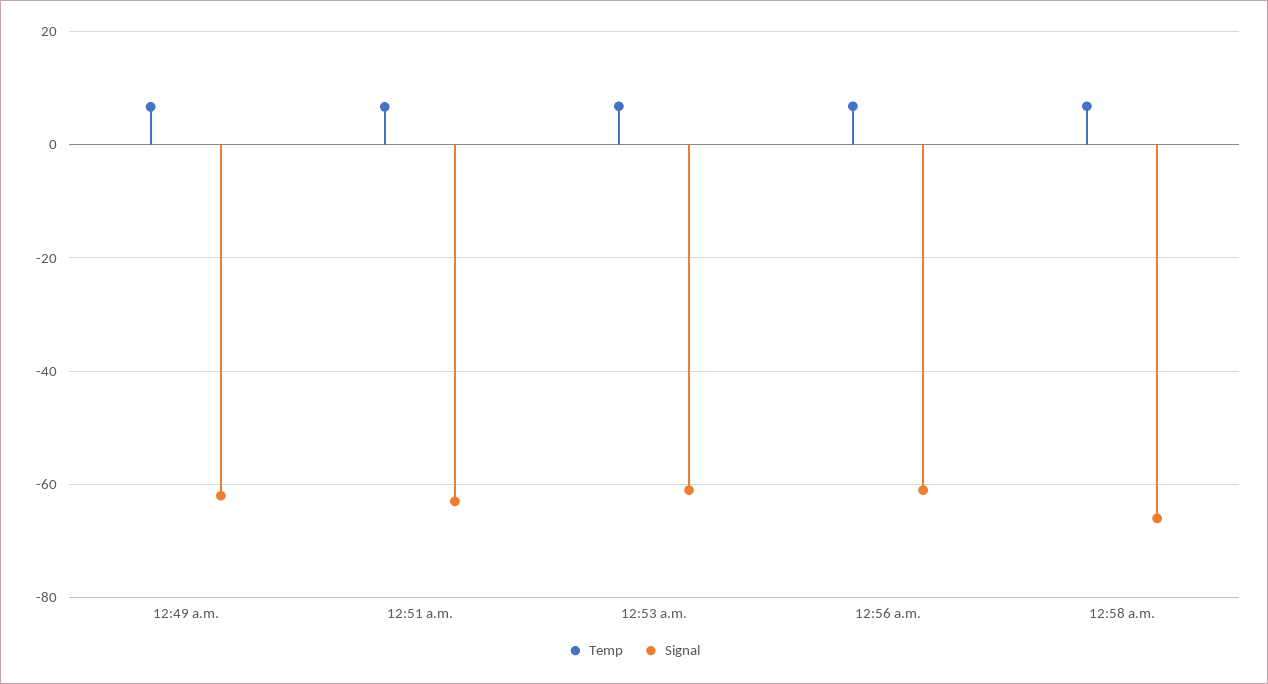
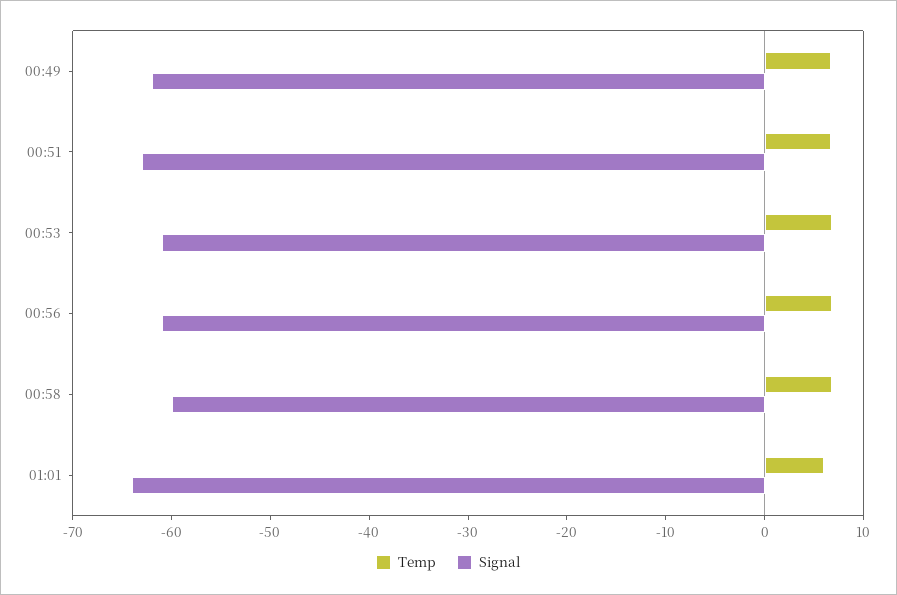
Signal, 12:58 a.m.: -66 -> -60
Temp, 01:01: none -> 6
Signal, 01:01: none -> -64

